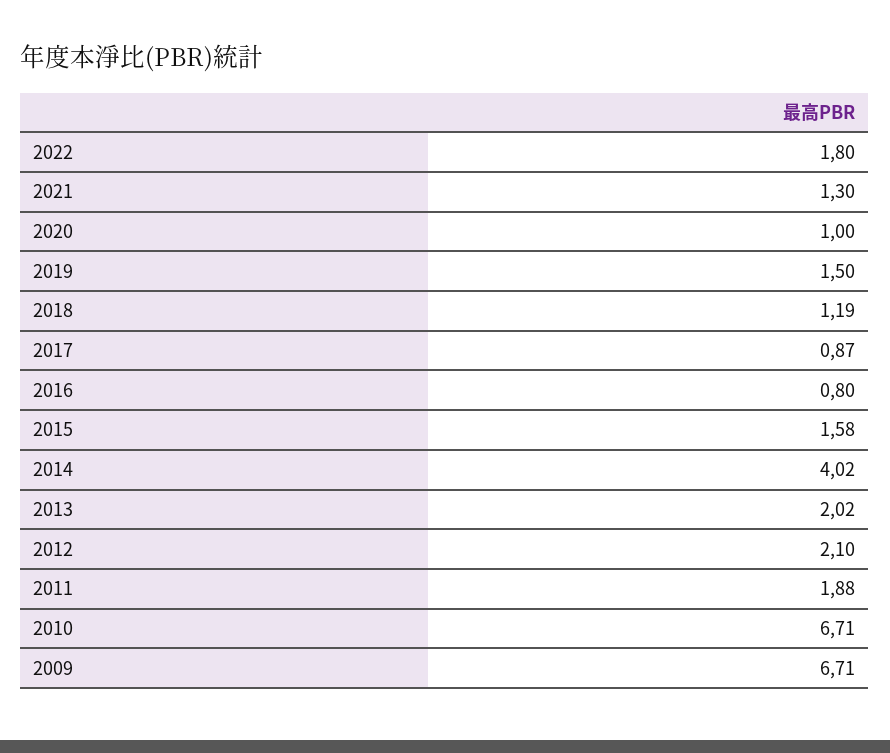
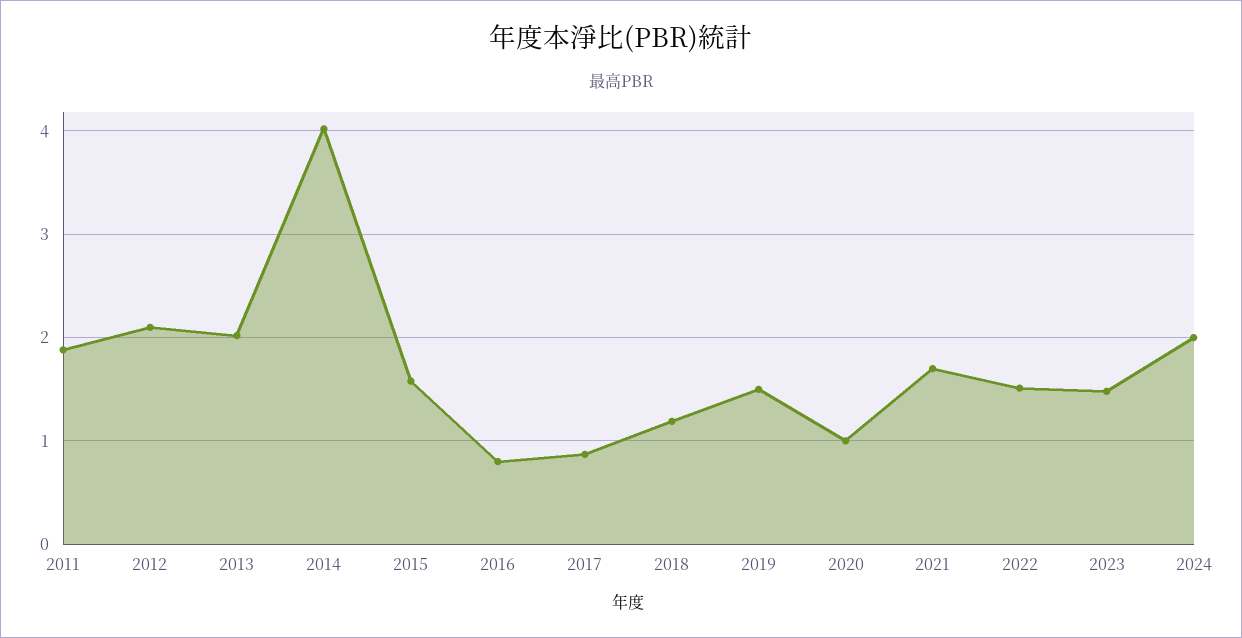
2022: 1.8 -> 1.5
2021: 1.3 -> 1.7
2010: 6.71 -> none
2009: 6.71 -> none
2023: none -> 1.5
2024: none -> 2

